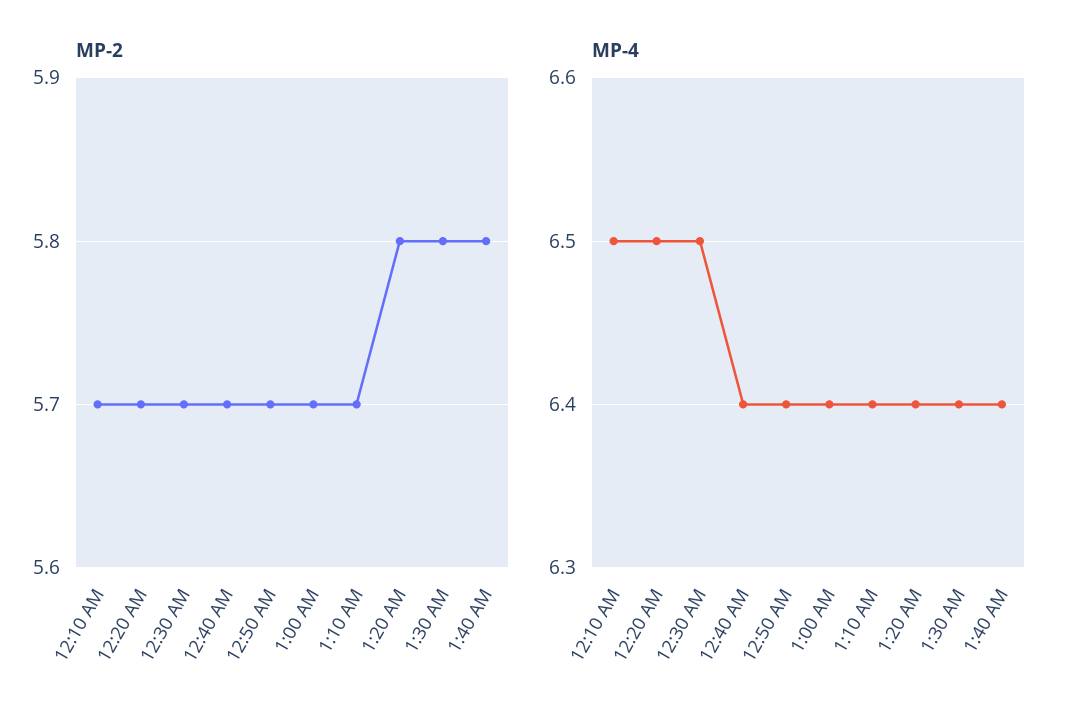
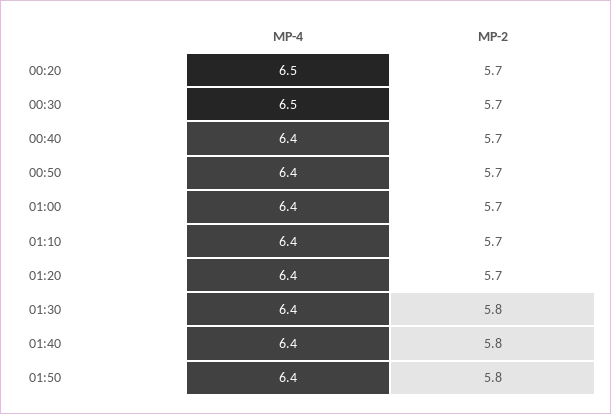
MP-2, 12:10 AM: 5.7 -> none
MP-2, 1:20 AM: 5.8 -> 5.7
MP-4, 12:10 AM: 6.5 -> none
MP-4, 01:50: none -> 6.4
MP-2, 01:50: none -> 5.8

